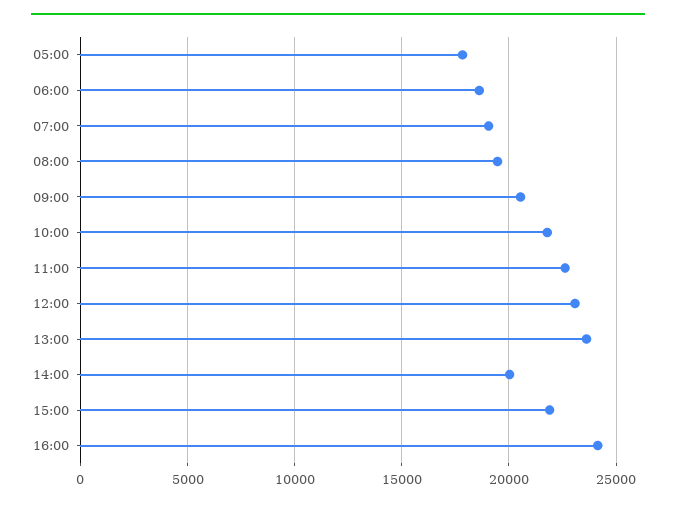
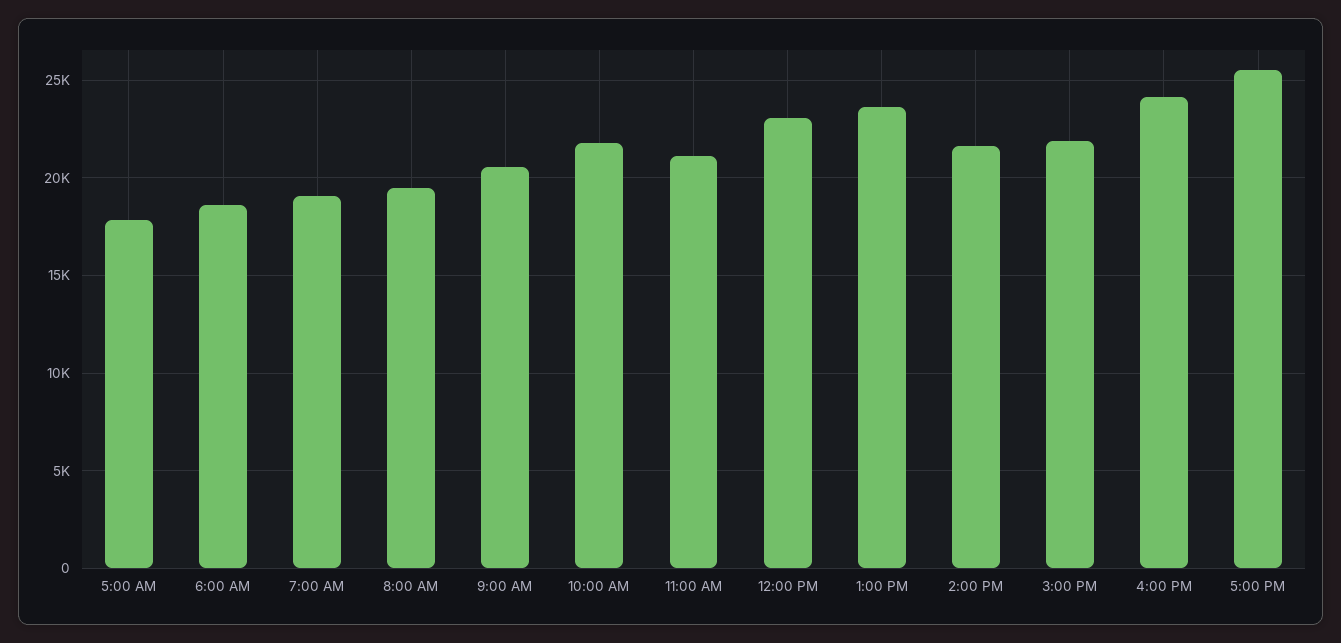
11:00: 22500 -> 21000
14:00: 20000 -> 21500
5:00 PM: none -> 25500

